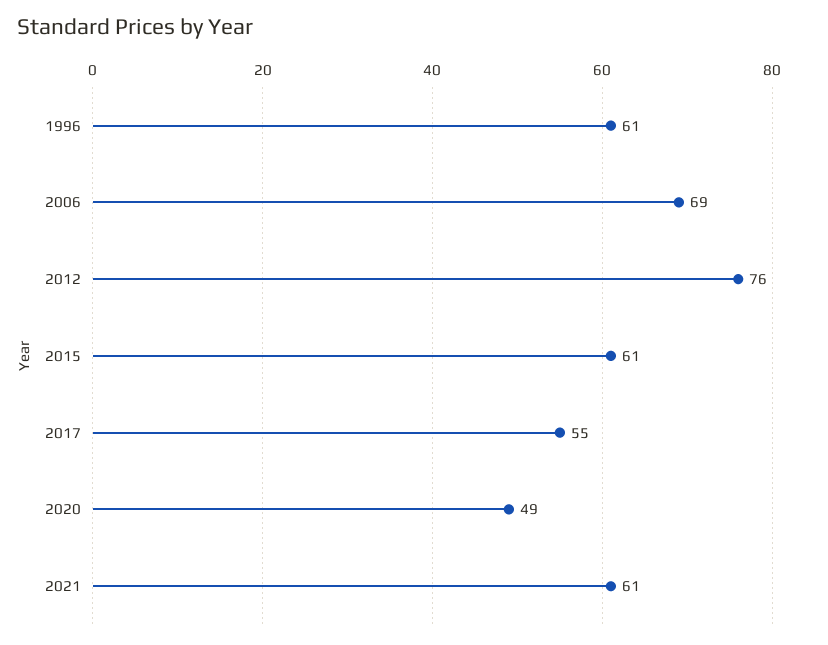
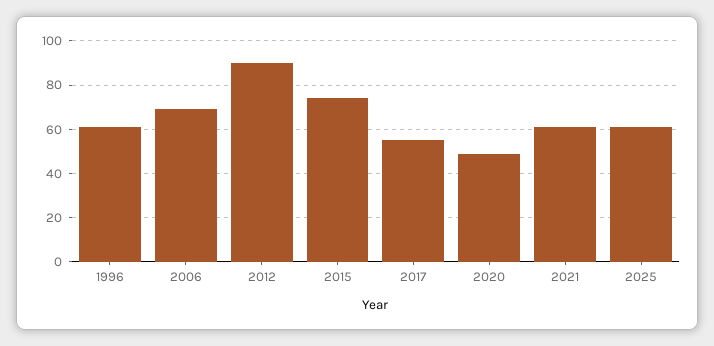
2012: 76 -> 90
2015: 61 -> 75
2025: none -> 60

